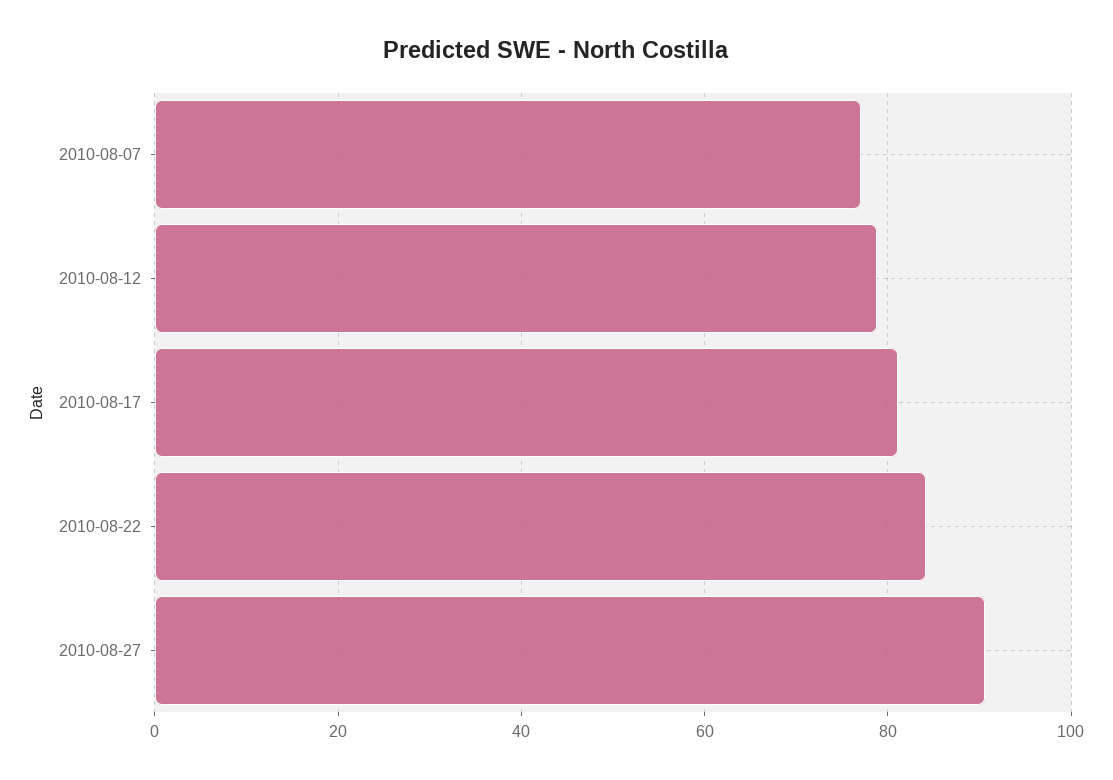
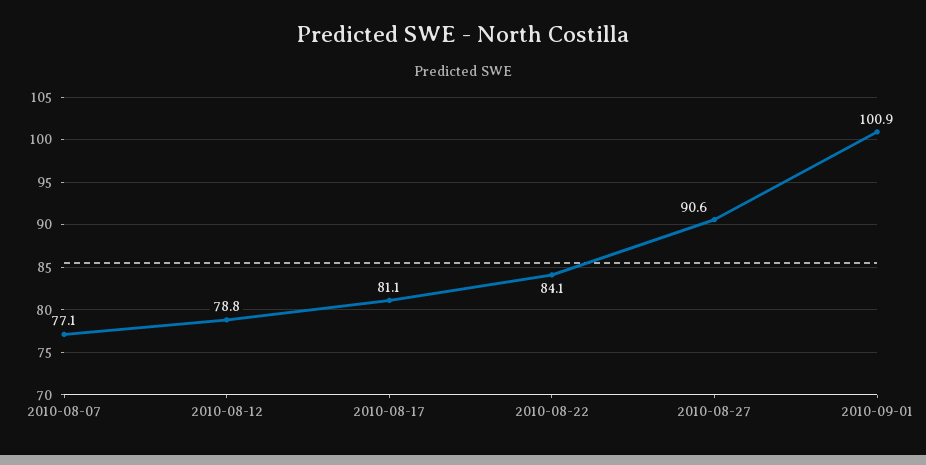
2010-09-01: none -> 100.9

